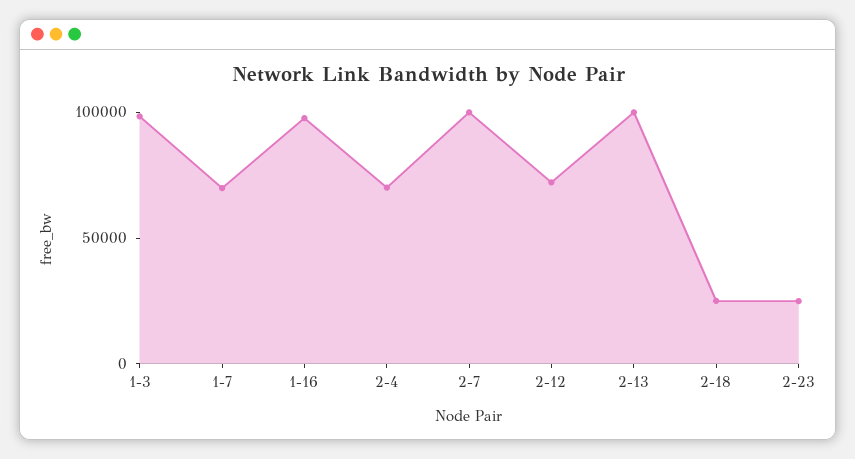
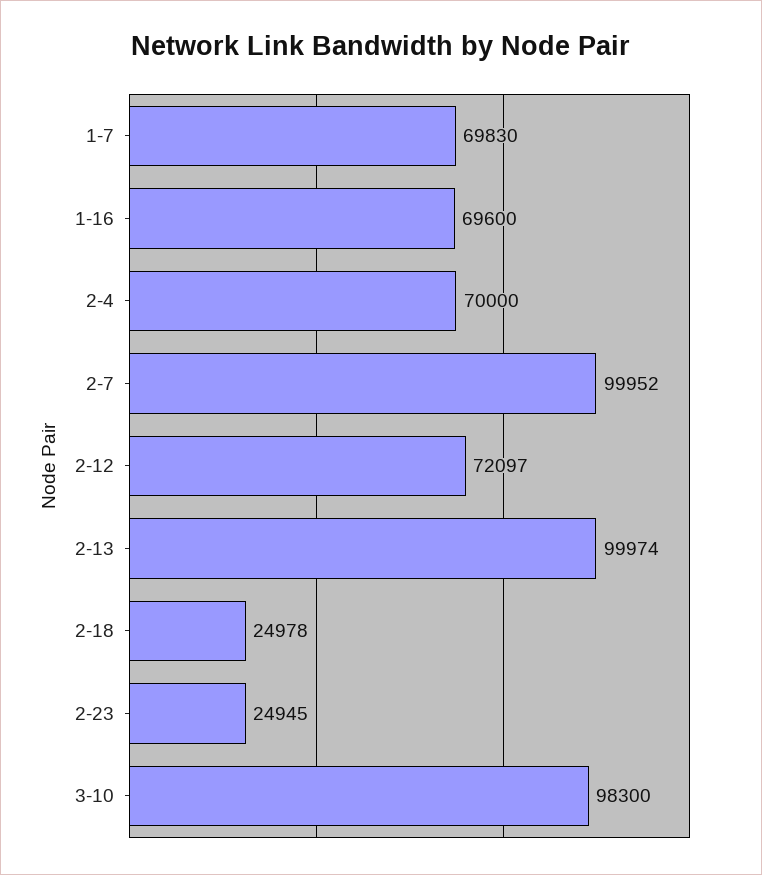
1-3: 100000 -> none
1-16: 100000 -> 69600
3-10: none -> 98300

